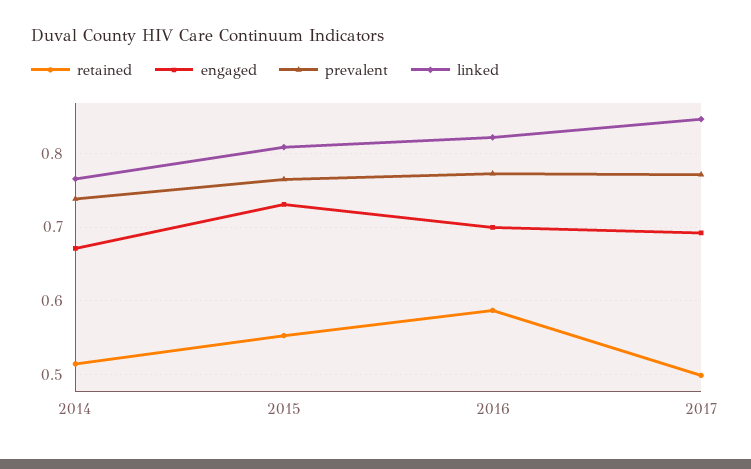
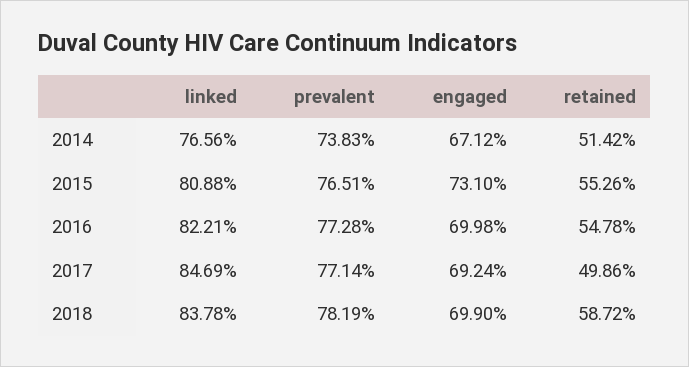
retained, 2016: 0.59 -> 0.5478
linked, 2018: none -> 0.8378
prevalent, 2018: none -> 0.7819
engaged, 2018: none -> 0.699
retained, 2018: none -> 0.5872

